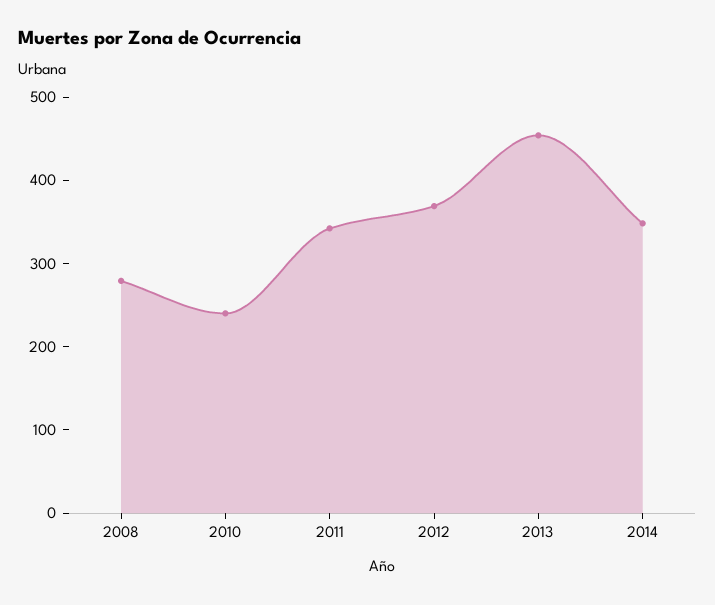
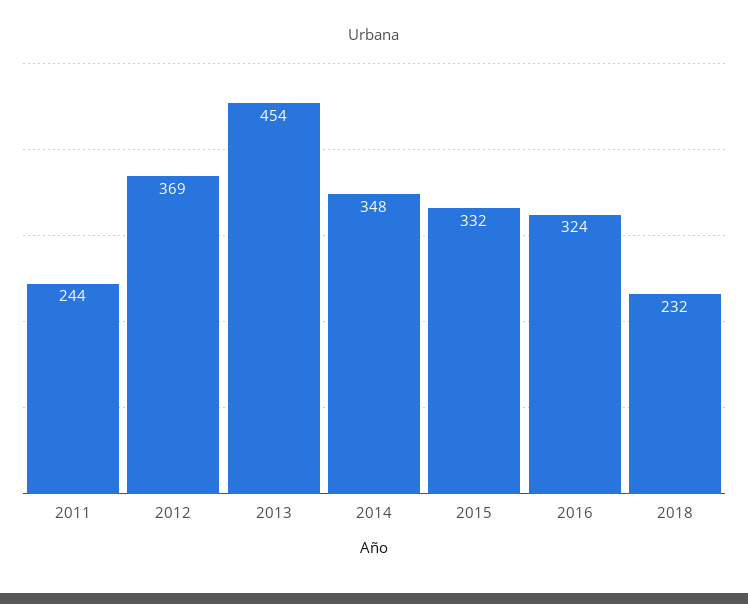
2008: 280 -> none
2010: 240 -> none
2011: 340 -> 244
2015: none -> 332
2016: none -> 324
2018: none -> 232

